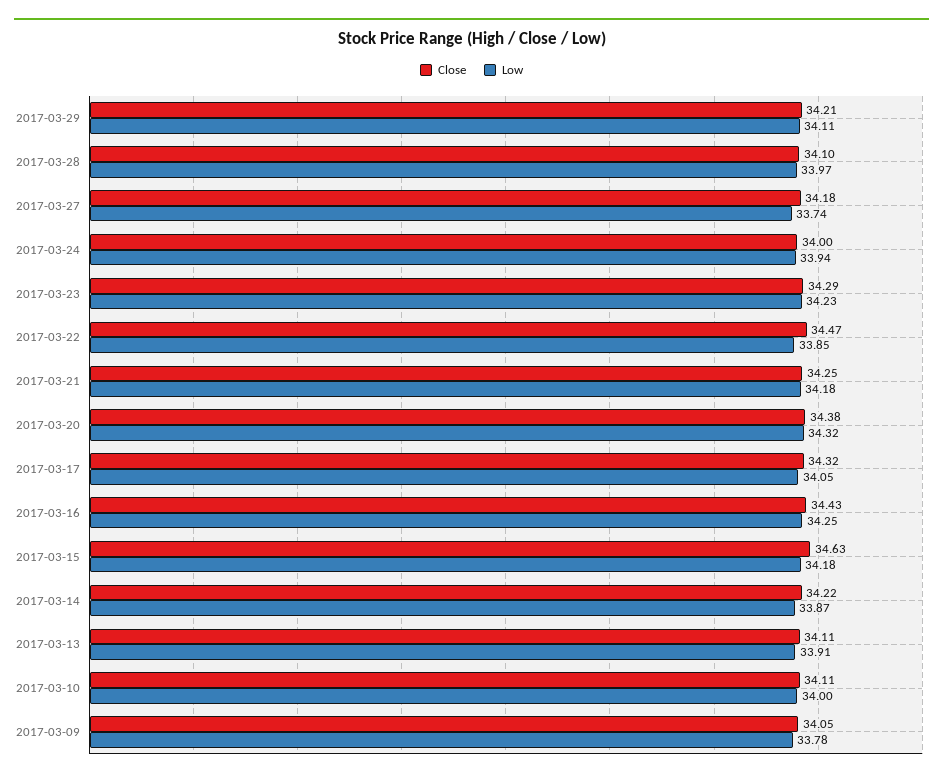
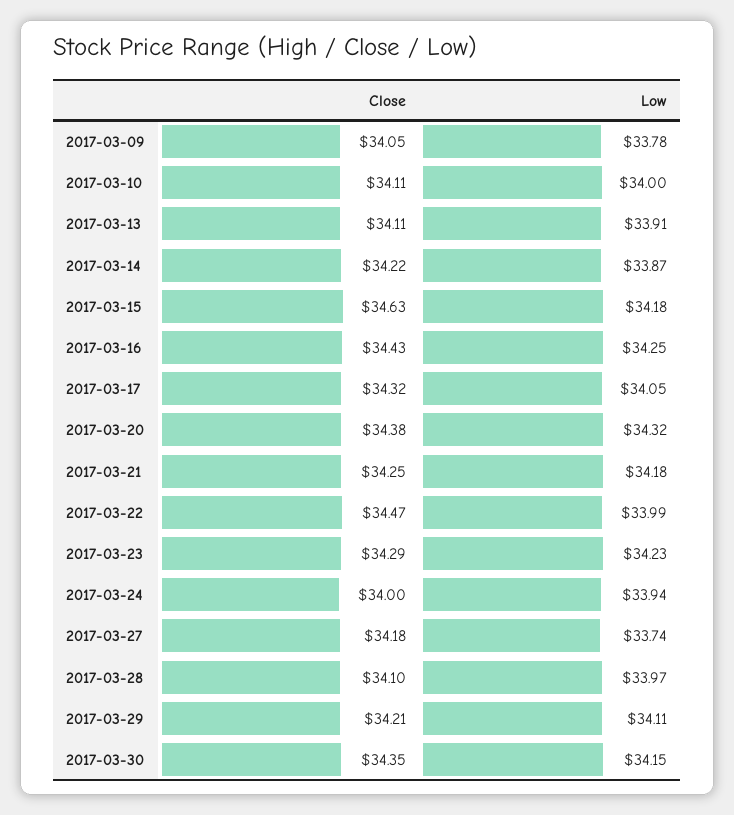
Low, 2017-03-22: 33.85 -> 33.99
Close, 2017-03-30: none -> 34.35
Low, 2017-03-30: none -> 34.15

